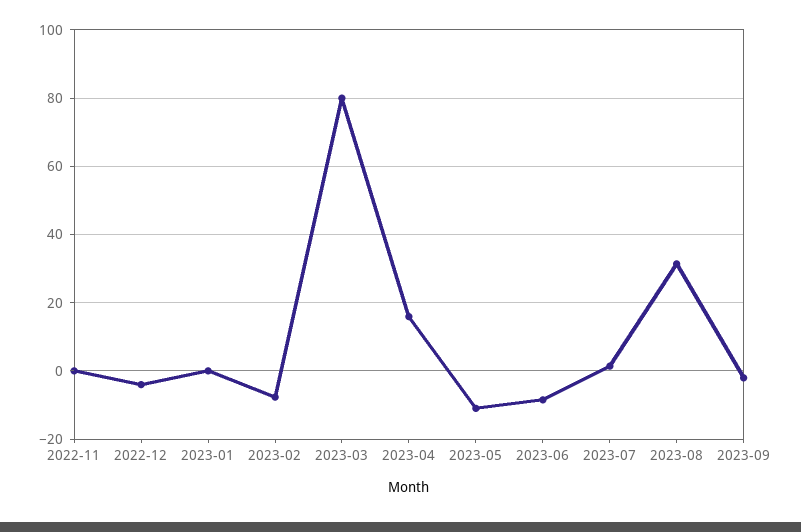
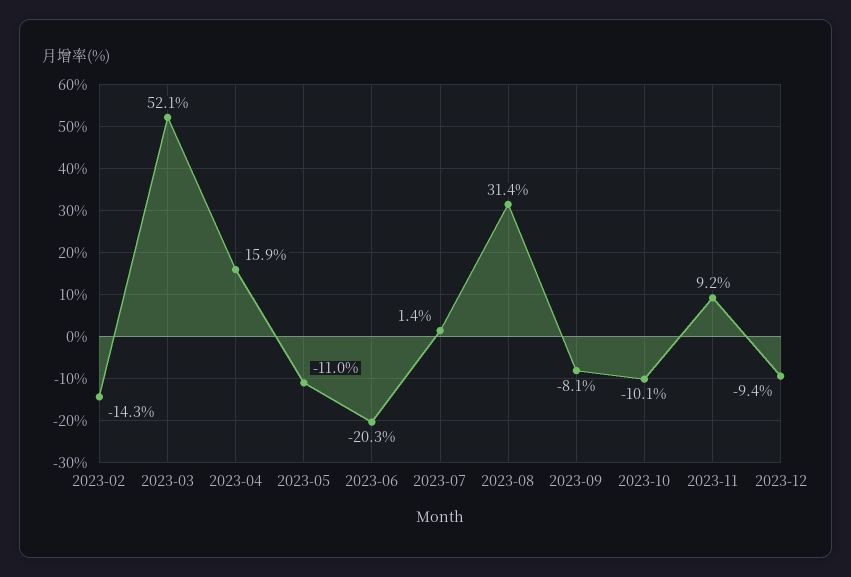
2022-11: 0 -> none
2022-12: -4 -> none
2023-01: 0 -> none
2023-02: -8 -> -14.3
2023-03: 80 -> 52.1
2023-06: -8 -> -20.3
2023-09: -2 -> -8.1
2023-10: none -> -10.1
2023-11: none -> 9.2
2023-12: none -> -9.4

